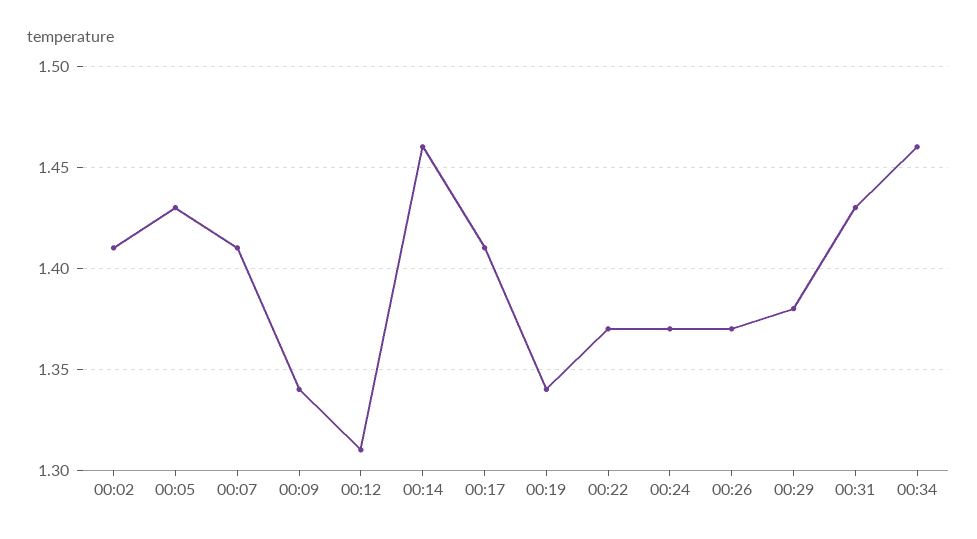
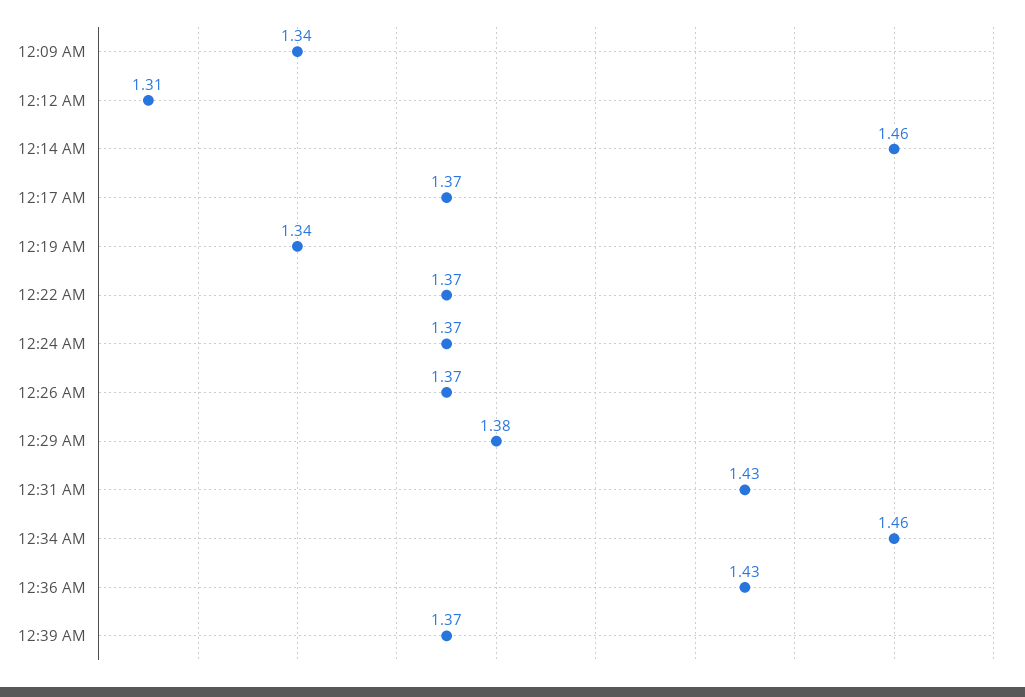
00:02: 1.41 -> none
00:05: 1.43 -> none
00:07: 1.41 -> none
00:17: 1.41 -> 1.37
12:36 AM: none -> 1.43
12:39 AM: none -> 1.37

